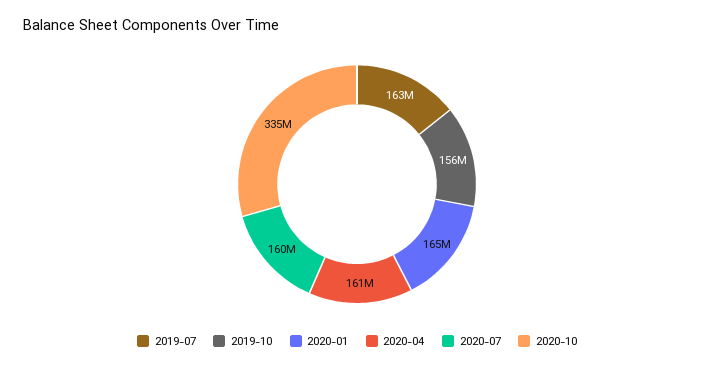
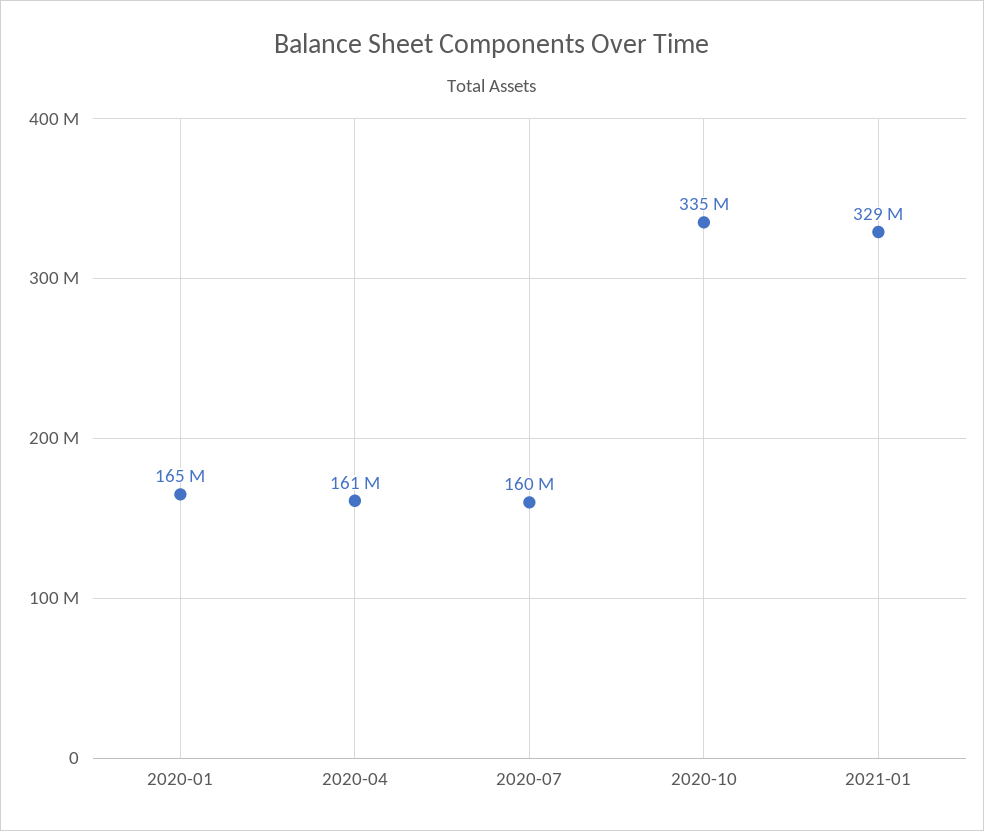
2019-07: 163000000 -> none
2019-10: 156000000 -> none
2021-01: none -> 329000000

